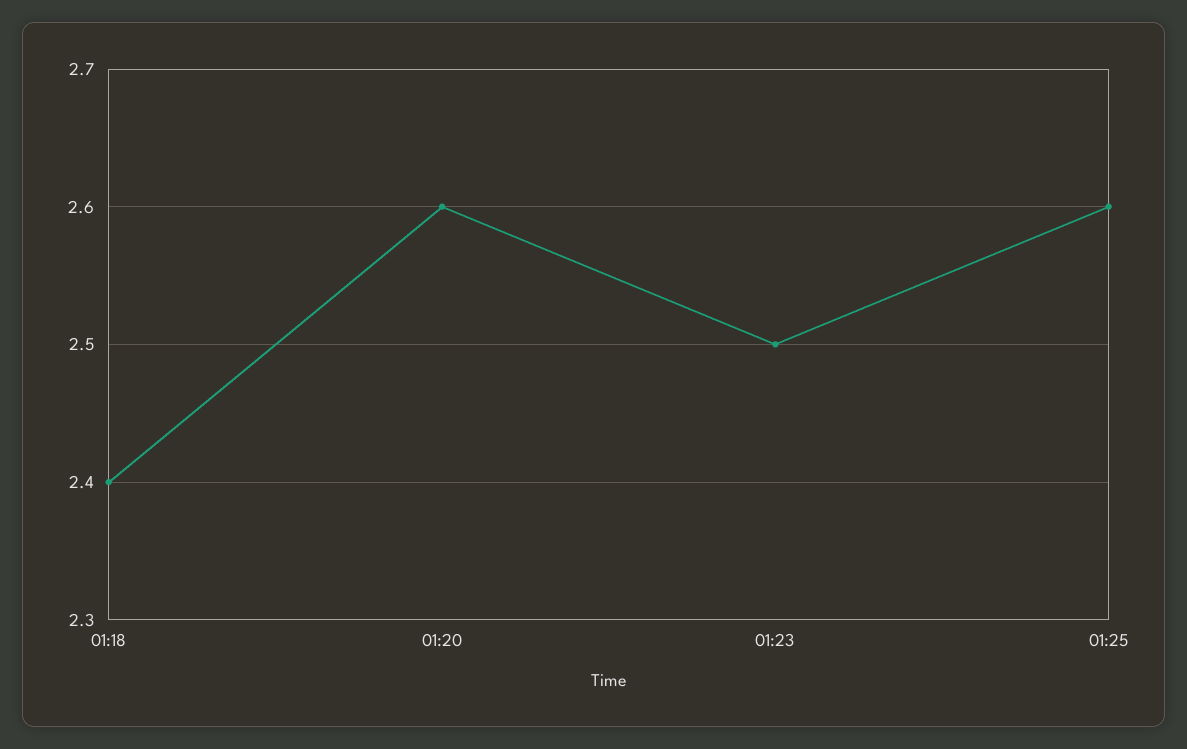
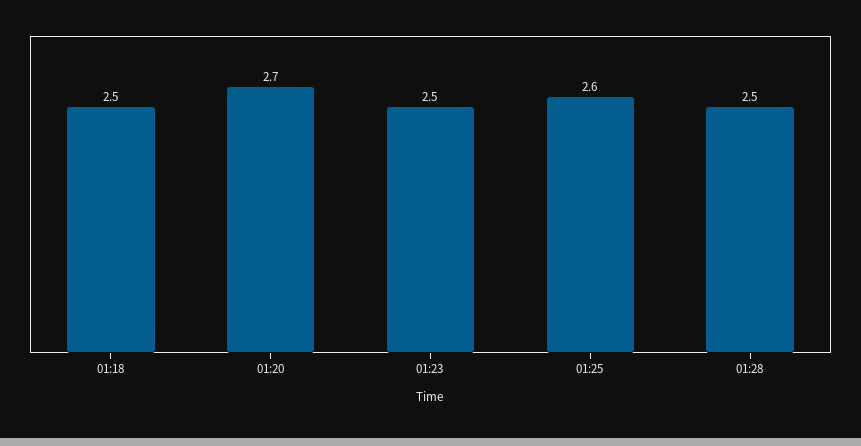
01:18: 2.4 -> 2.5
01:20: 2.6 -> 2.7
01:28: none -> 2.5

